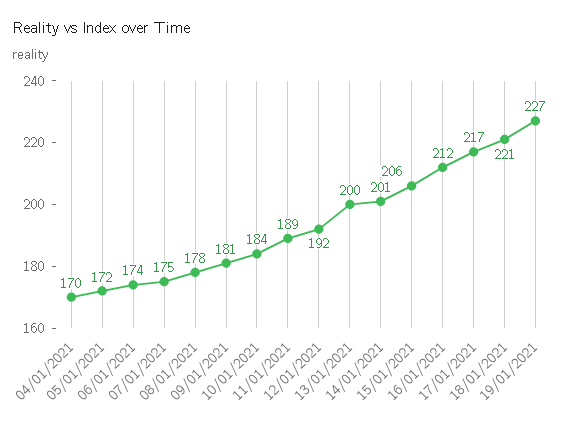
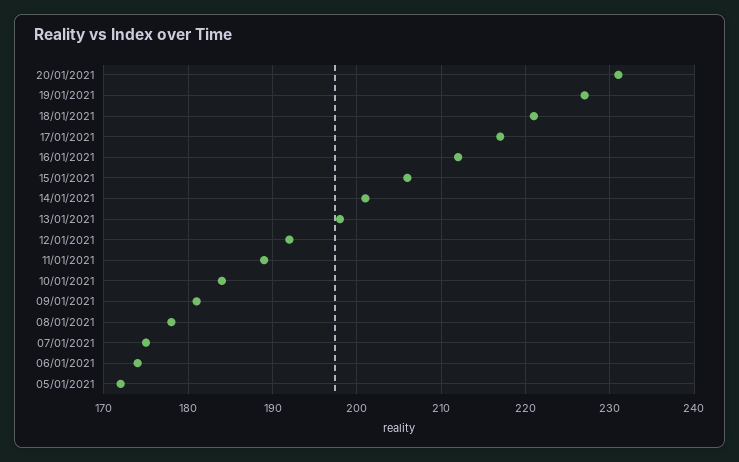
04/01/2021: 170 -> none
13/01/2021: 200 -> 198
20/01/2021: none -> 231

